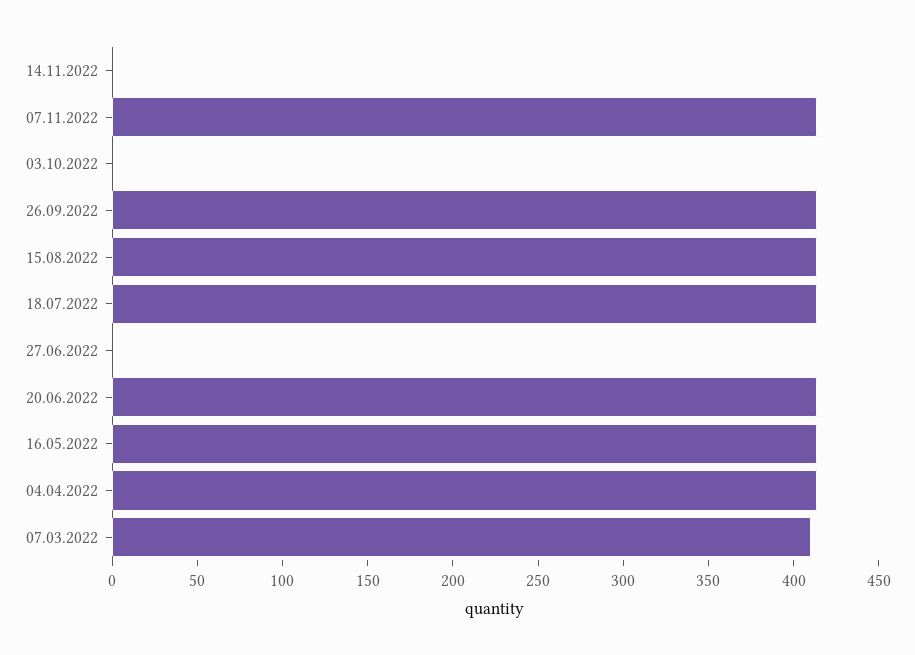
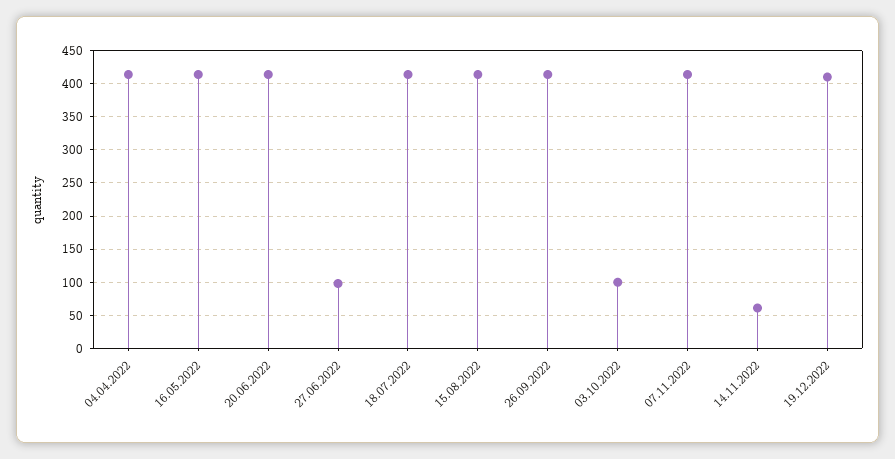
14.11.2022: 0 -> 60
03.10.2022: 0 -> 100
27.06.2022: 0 -> 100
07.03.2022: 410 -> none
19.12.2022: none -> 410

